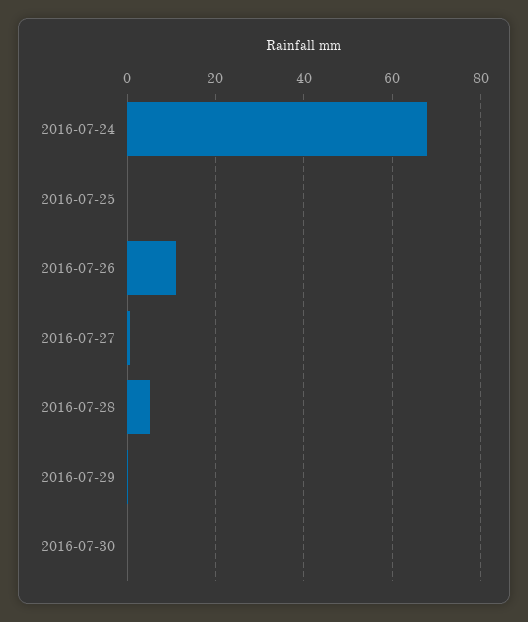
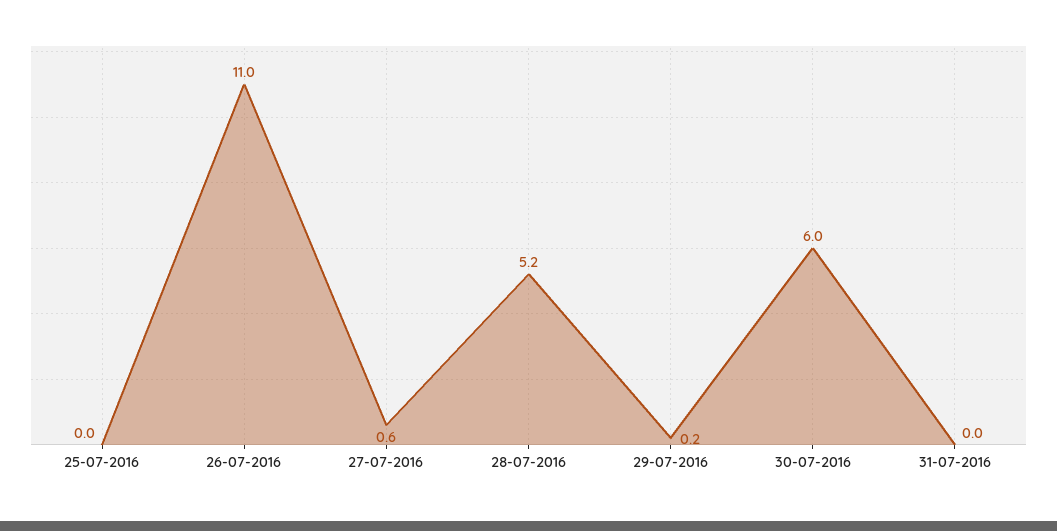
2016-07-24: 68 -> none
2016-07-30: 0 -> 6
31-07-2016: none -> 0

